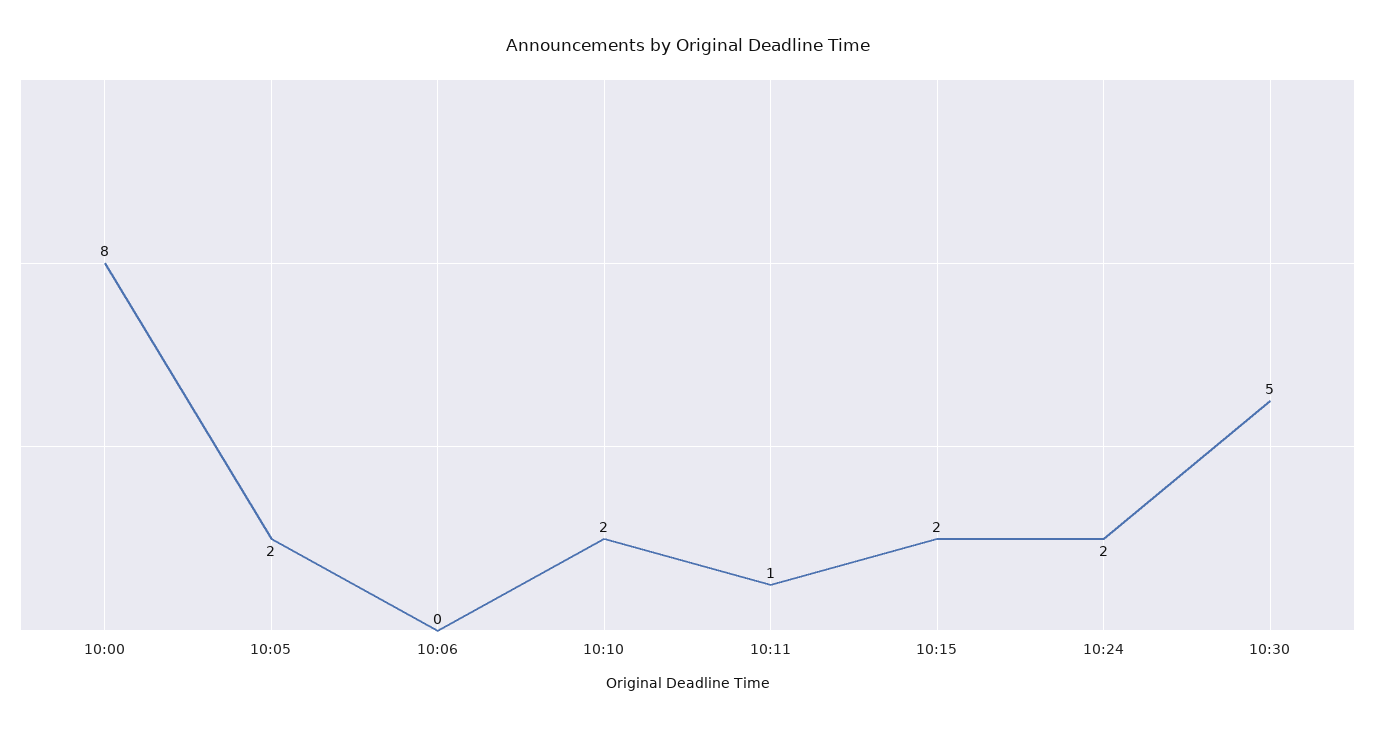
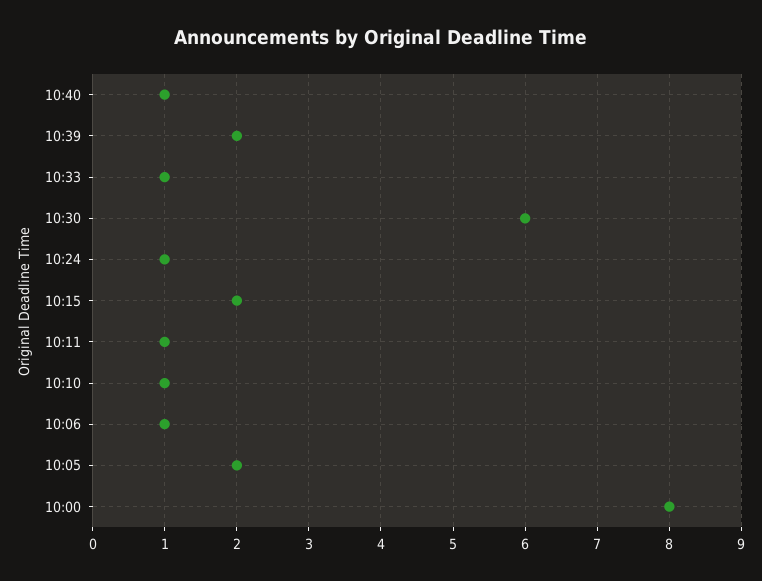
10:06: 0 -> 1
10:10: 2 -> 1
10:24: 2 -> 1
10:30: 5 -> 6
10:40: none -> 1
10:39: none -> 2
10:33: none -> 1

